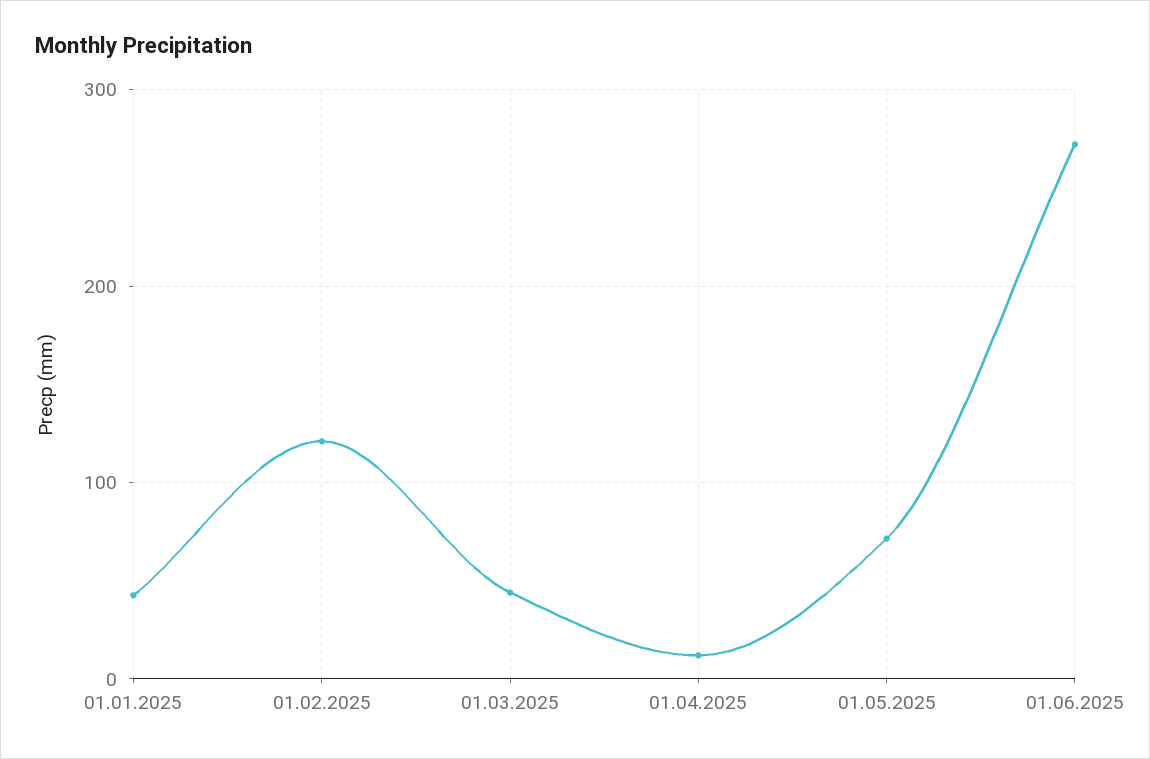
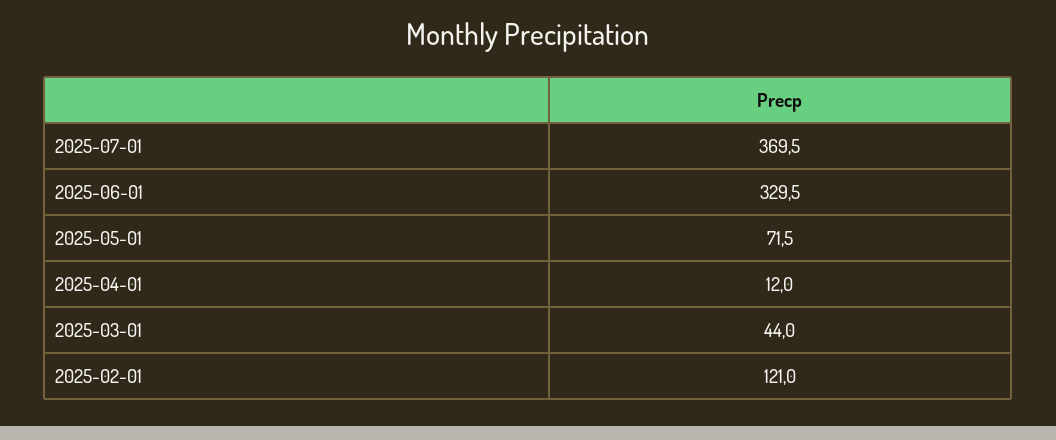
01.01.2025: 40 -> none
01.06.2025: 270 -> 329.5
2025-07-01: none -> 369.5

